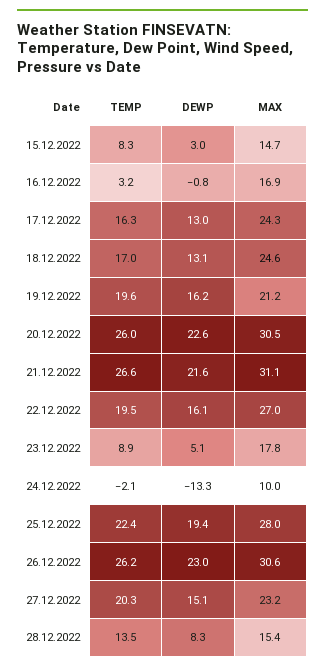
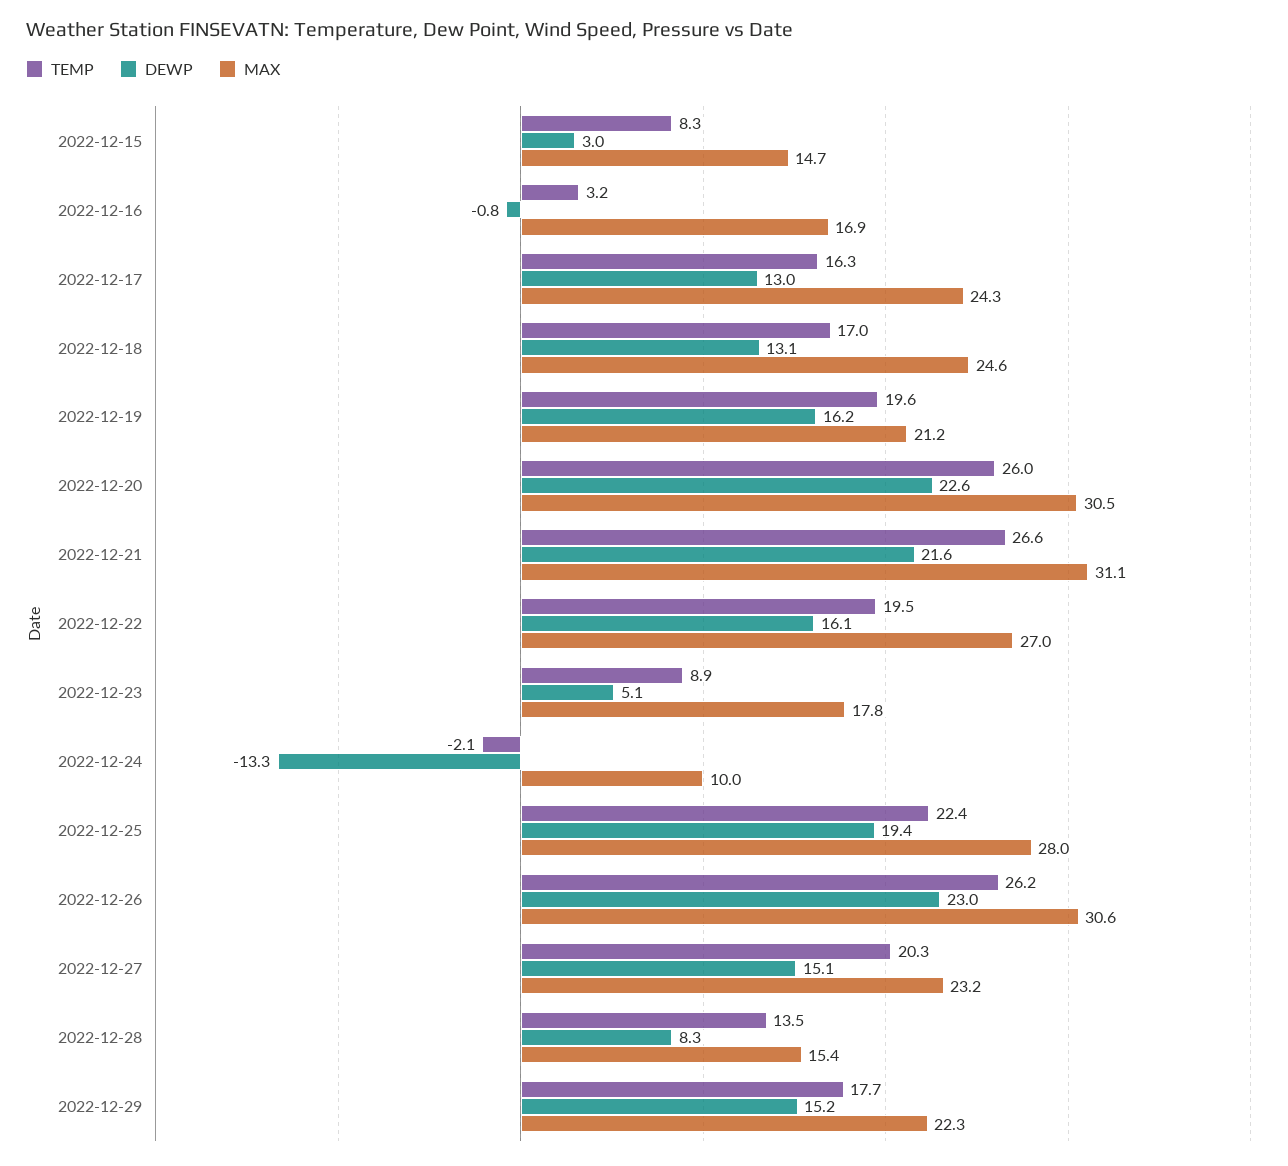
TEMP, 2022-12-29: none -> 17.7
DEWP, 2022-12-29: none -> 15.2
MAX, 2022-12-29: none -> 22.3

